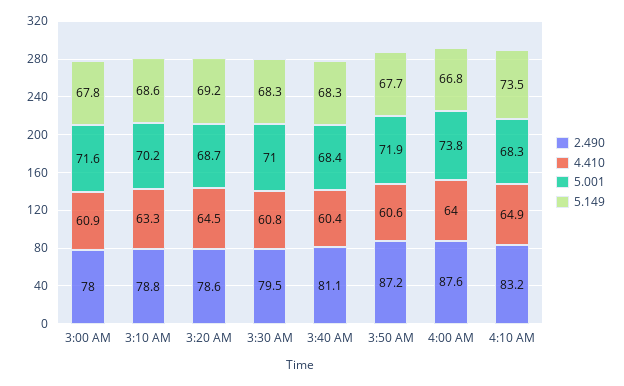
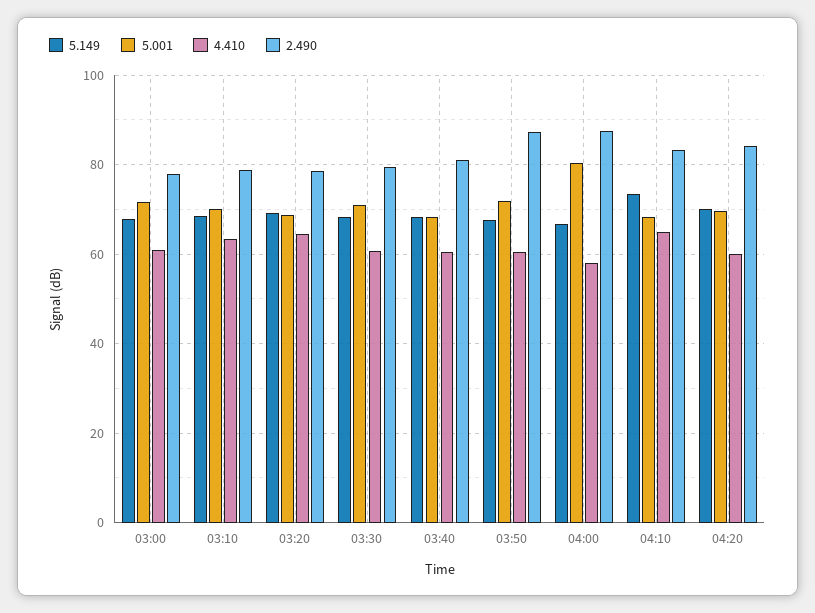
4.410, 4:00 AM: 64 -> 58
5.001, 4:00 AM: 73.8 -> 80
5.149, 04:20: none -> 70
5.001, 04:20: none -> 70
4.410, 04:20: none -> 60
2.490, 04:20: none -> 84

